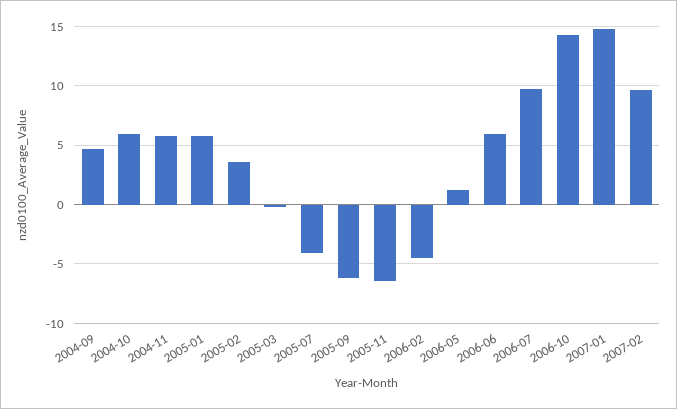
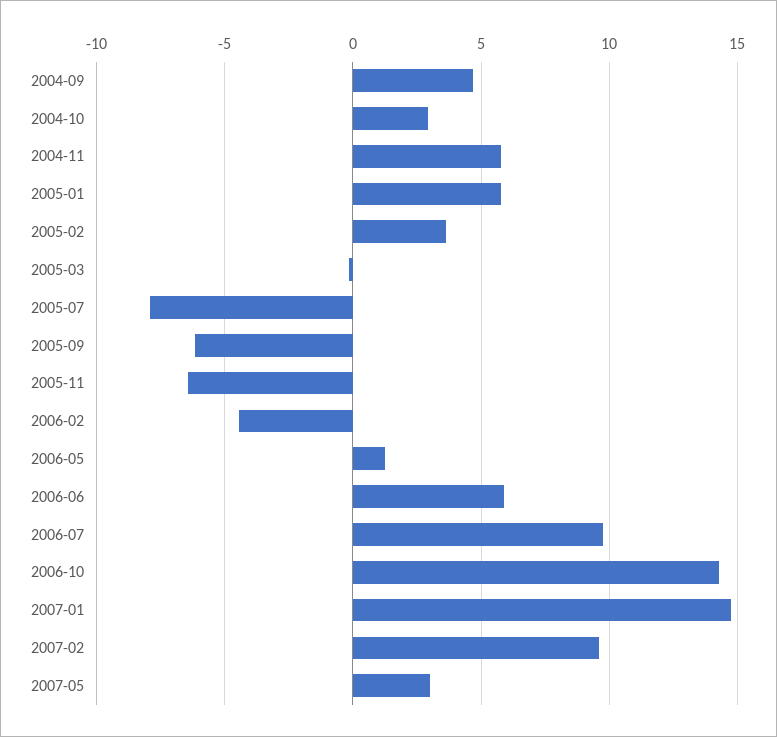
2004-10: 6 -> 3
2005-07: -4 -> -8
2007-05: none -> 3

